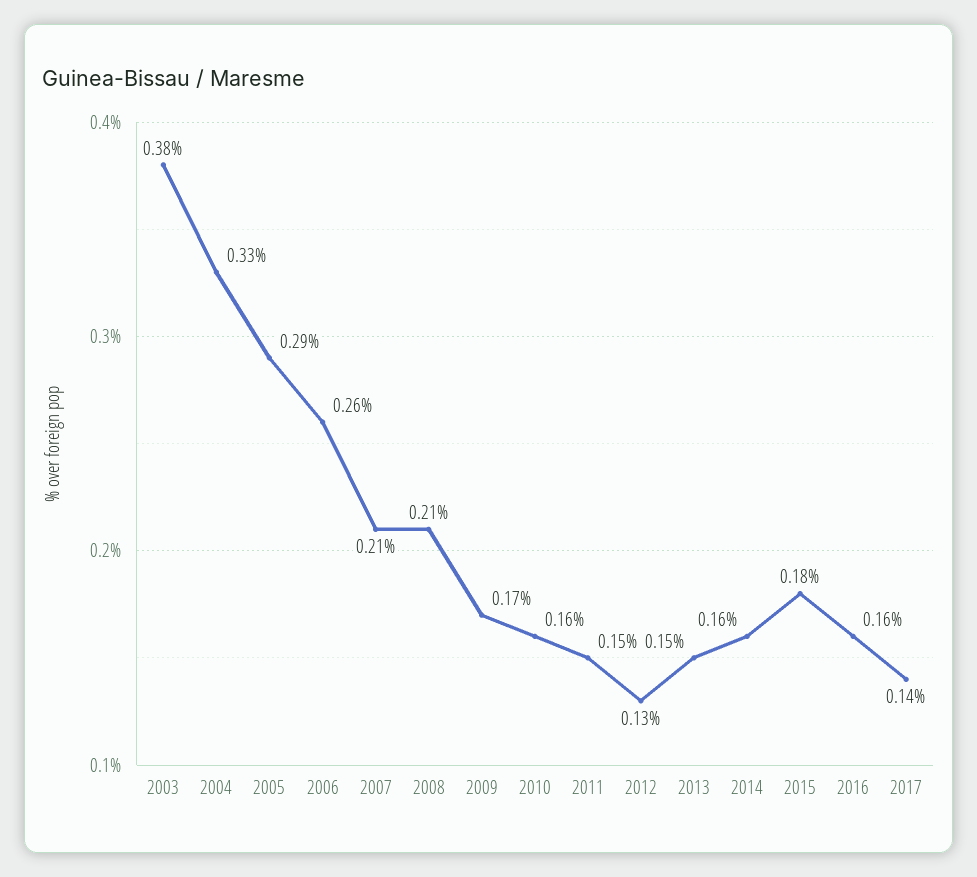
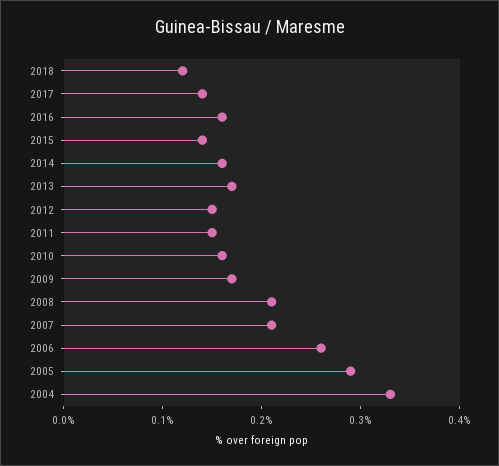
2003: 0.38 -> none
2012: 0.13 -> 0.15
2013: 0.15 -> 0.17
2015: 0.18 -> 0.14
2018: none -> 0.12

